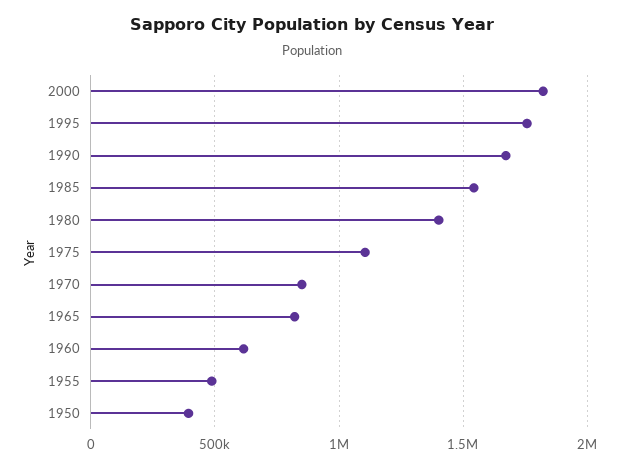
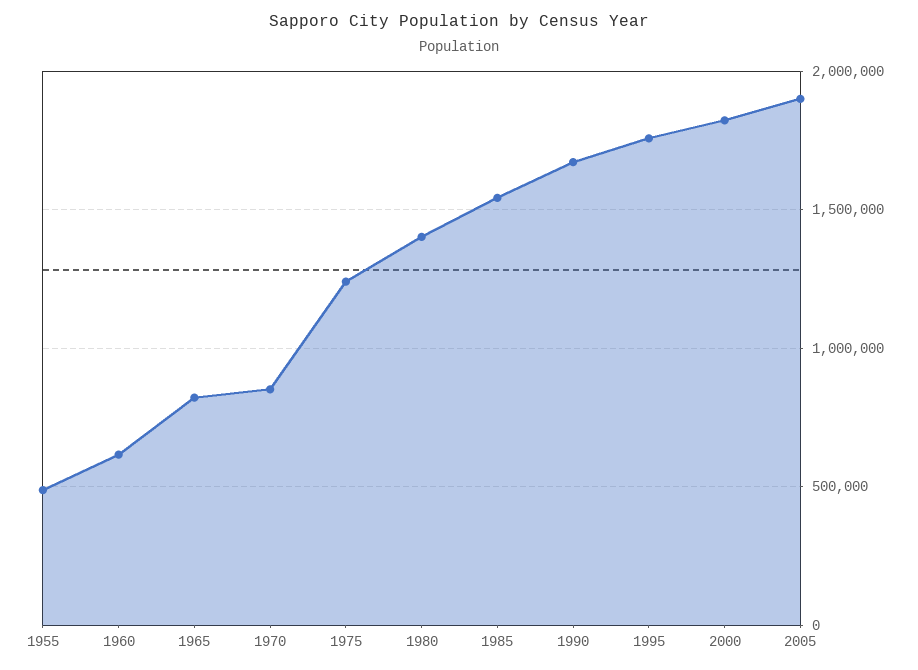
1975: 1100000 -> 1250000
1950: 400000 -> none
2005: none -> 1900000

